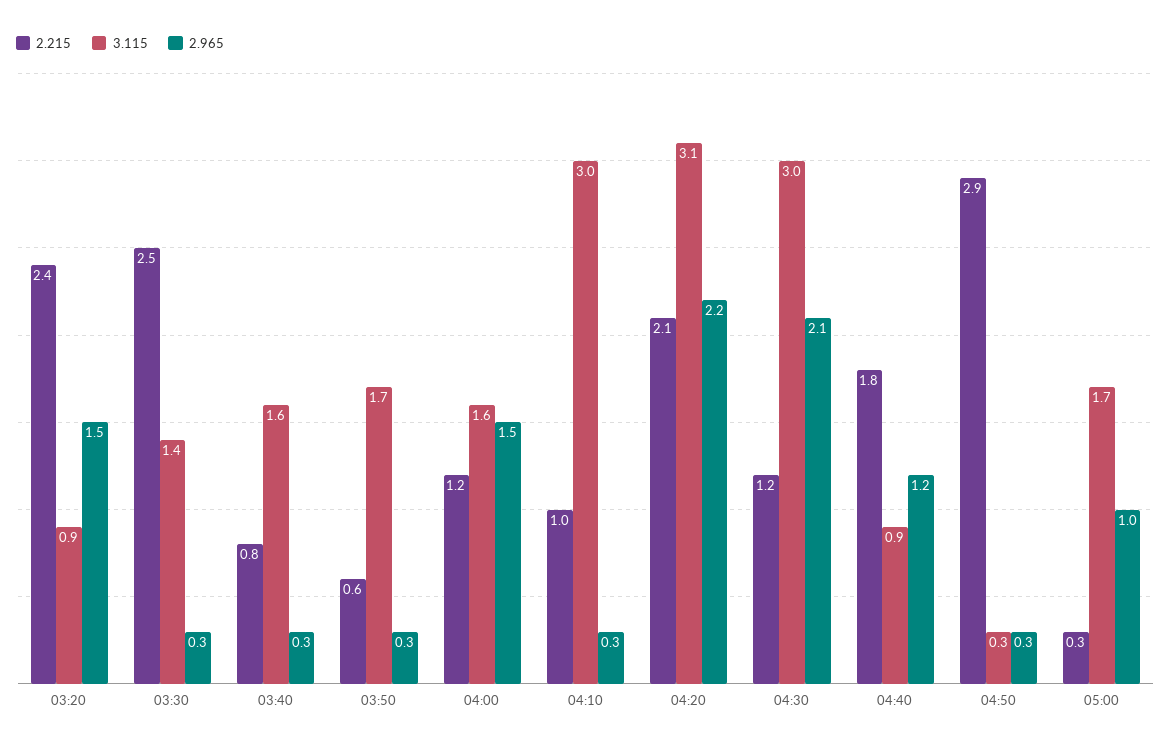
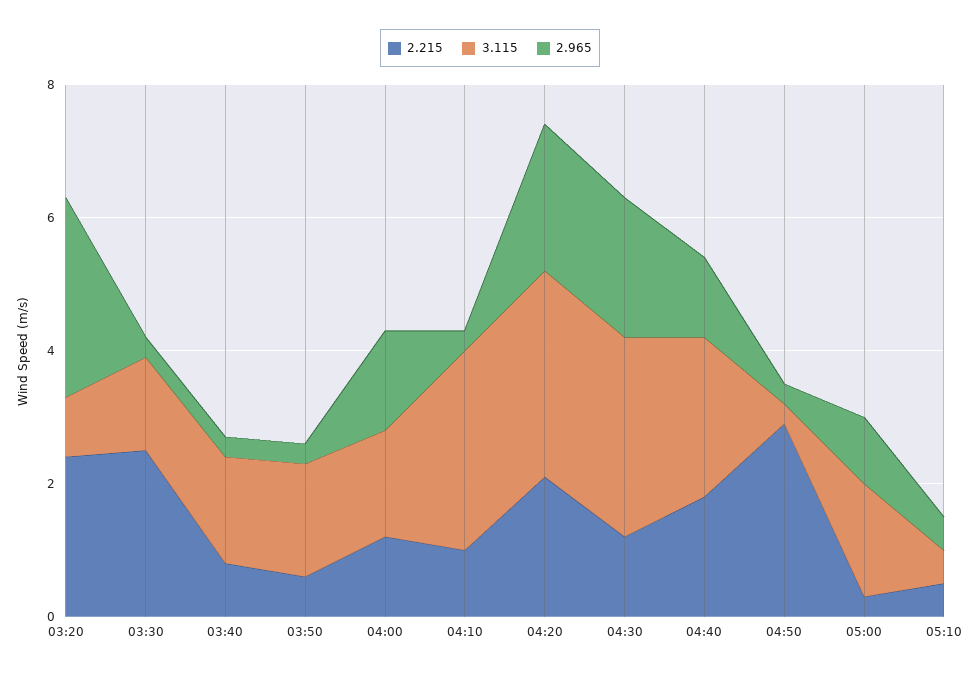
2.965, 03:20: 1.5 -> 3
3.115, 04:40: 0.9 -> 2.5
2.215, 05:10: none -> 0.5
3.115, 05:10: none -> 0.5
2.965, 05:10: none -> 0.5

